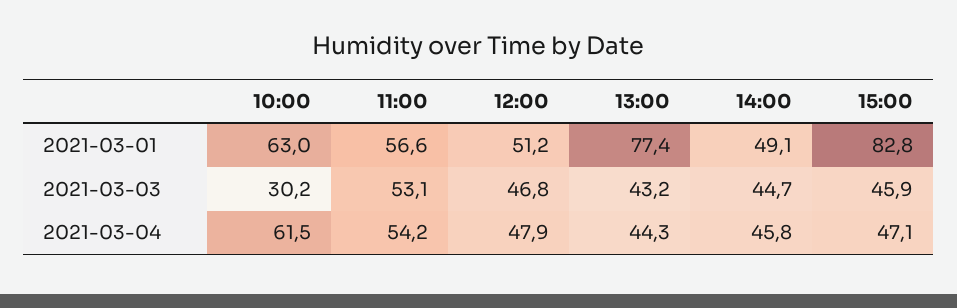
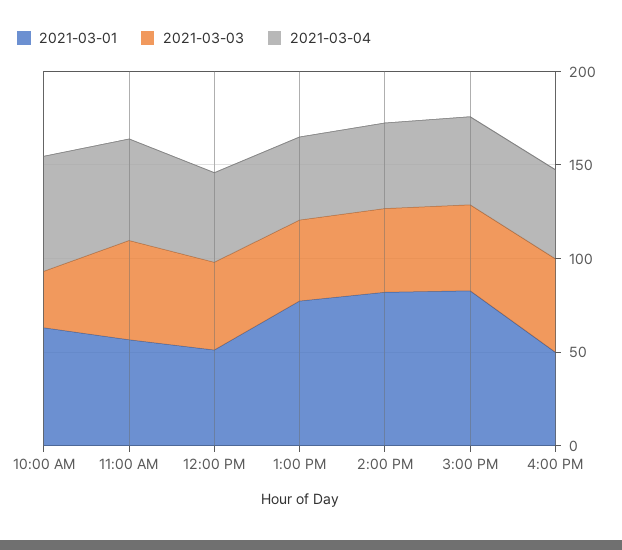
2021-03-01, 14:00: 49.1 -> 80
2021-03-01, 4:00 PM: none -> 50
2021-03-03, 4:00 PM: none -> 50
2021-03-04, 4:00 PM: none -> 50

